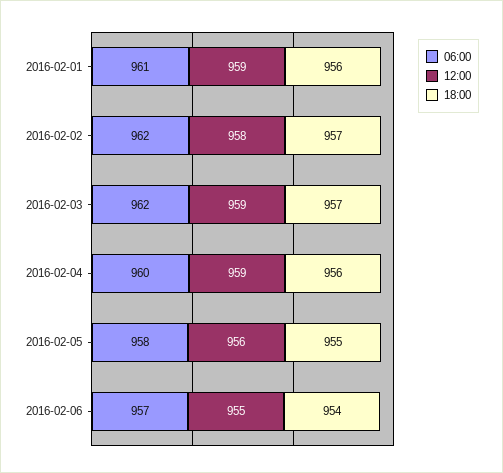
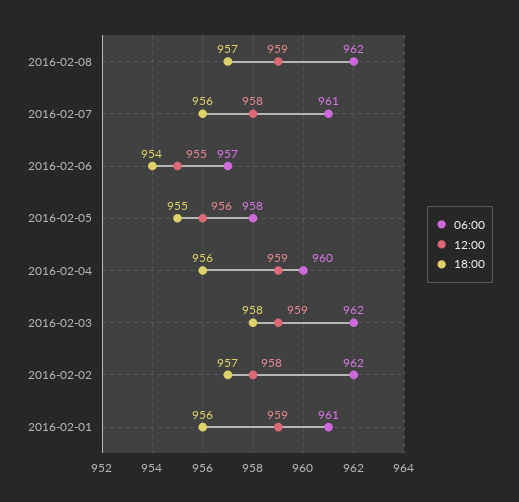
18:00, 2016-02-03: 957 -> 958
06:00, 2016-02-08: none -> 962
12:00, 2016-02-08: none -> 959
18:00, 2016-02-08: none -> 957
06:00, 2016-02-07: none -> 961
12:00, 2016-02-07: none -> 958
18:00, 2016-02-07: none -> 956

